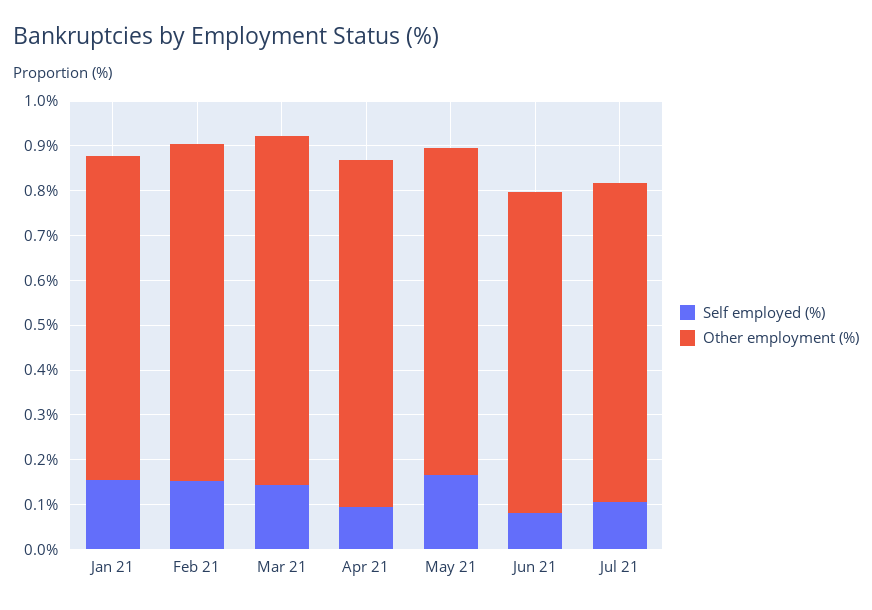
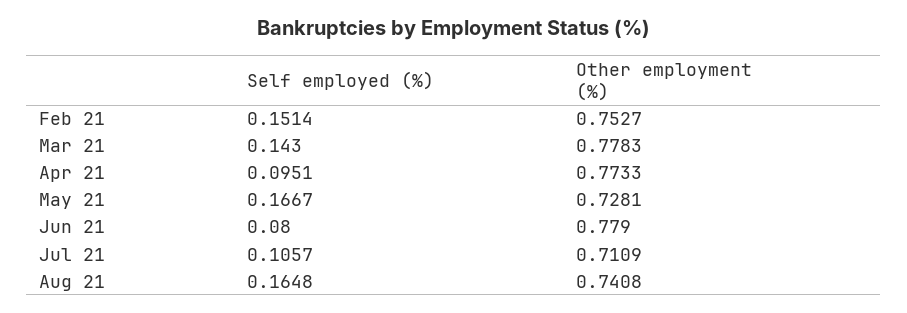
Self employed (%), Jan 21: 0.16 -> none
Other employment (%), Jan 21: 0.72 -> none
Other employment (%), Jun 21: 0.72 -> 0.779
Self employed (%), Aug 21: none -> 0.1648
Other employment (%), Aug 21: none -> 0.7408

